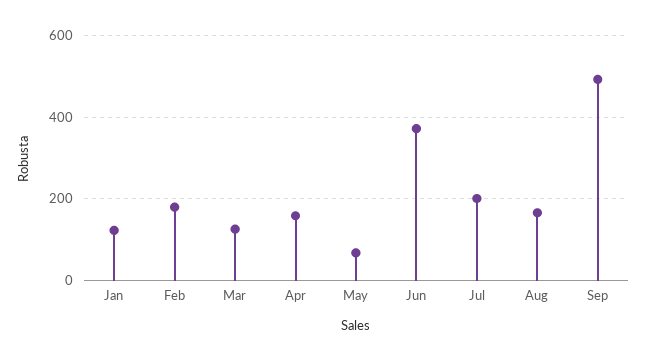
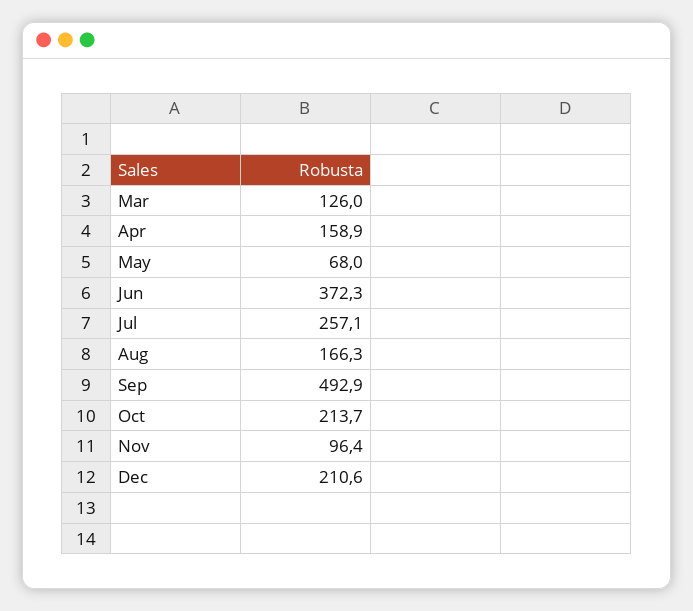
Jan: 120 -> none
Feb: 180 -> none
Jul: 200 -> 257.1
Oct: none -> 213.7
Nov: none -> 96.4
Dec: none -> 210.6

